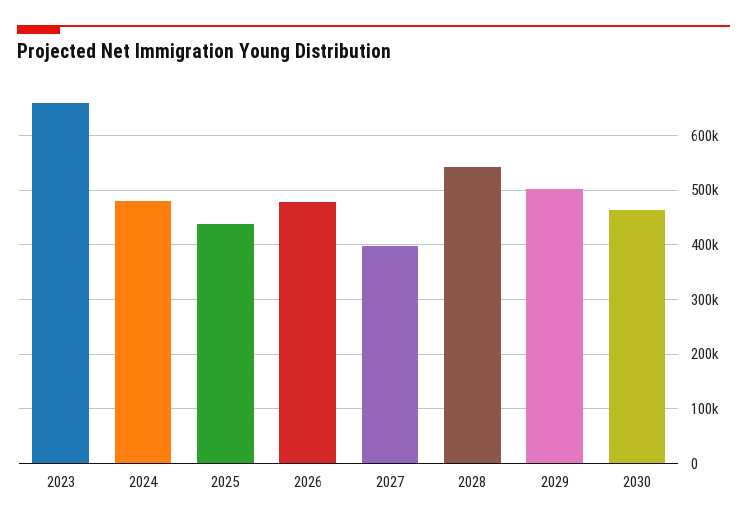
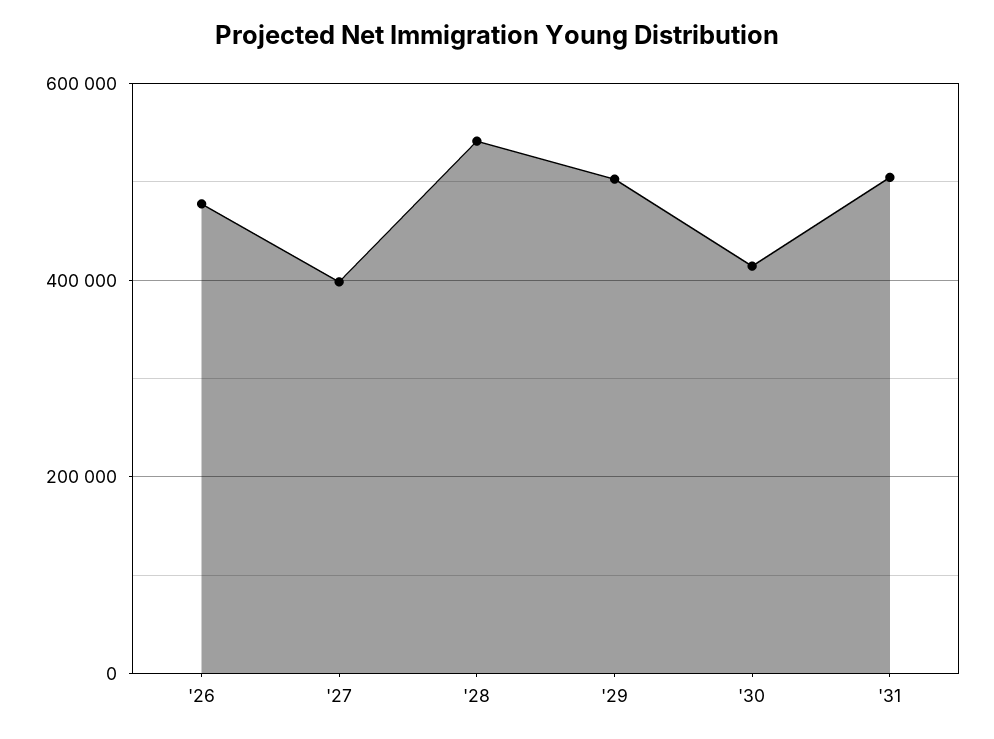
2023: 660000 -> none
2024: 480000 -> none
2025: 440000 -> none
2030: 460000 -> 420000
'31: none -> 500000

